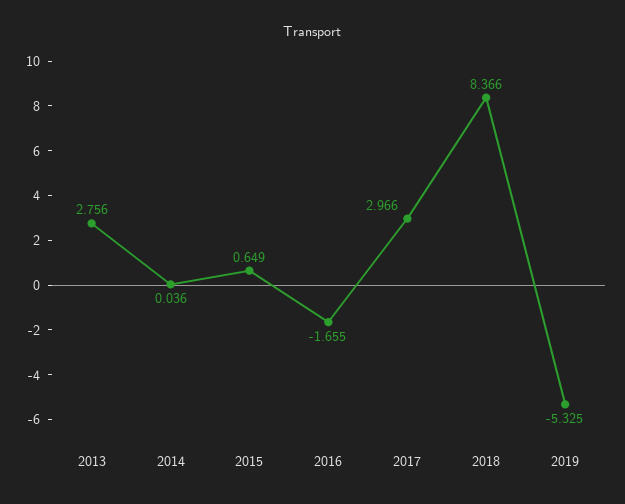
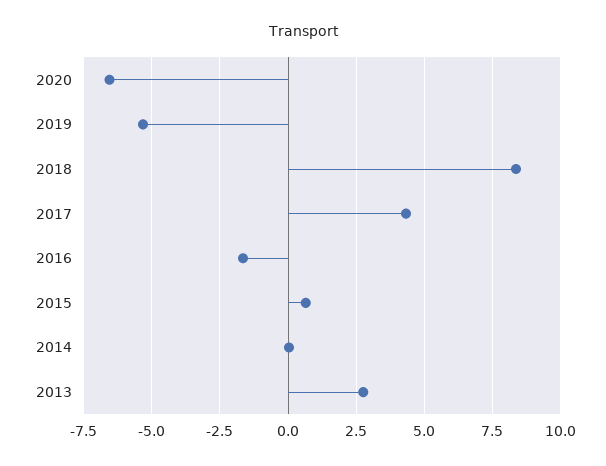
2017: 2.966 -> 4.25
2020: none -> -6.5

